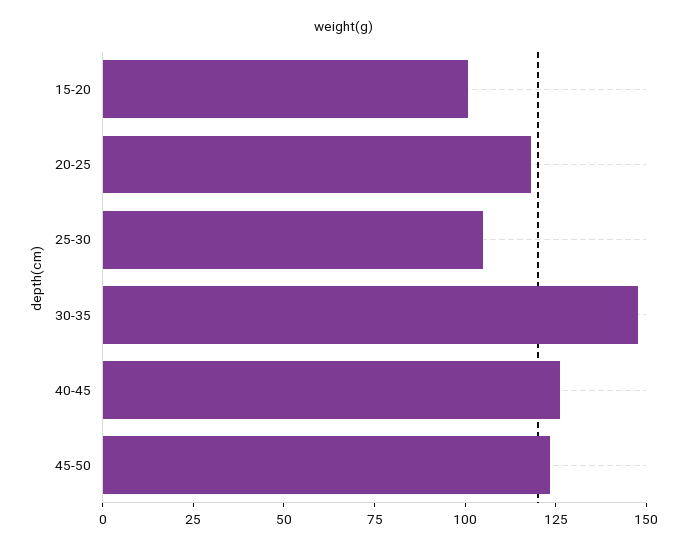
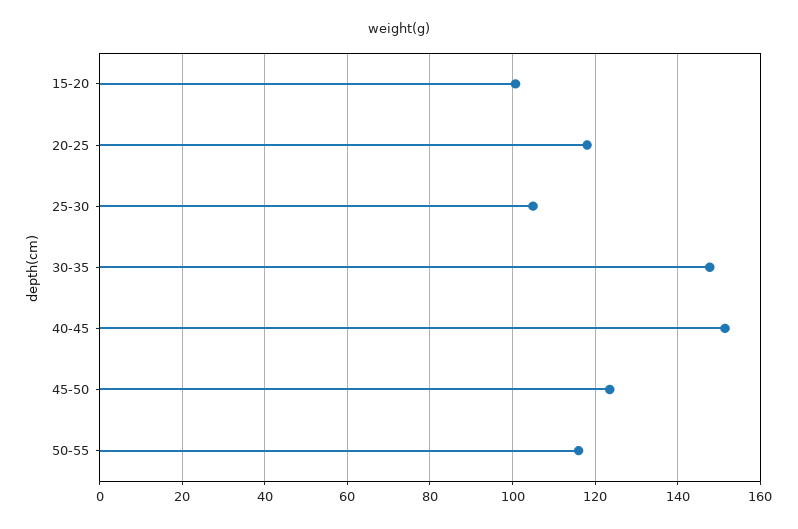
40-45: 125 -> 152
50-55: none -> 116

